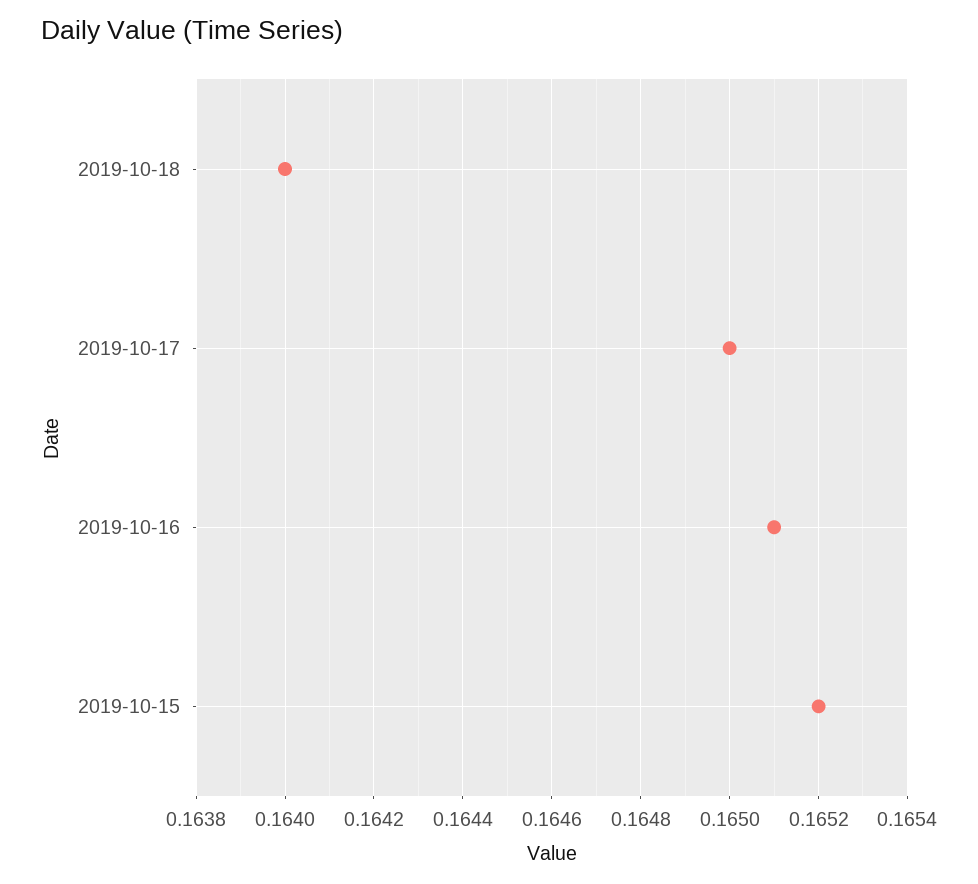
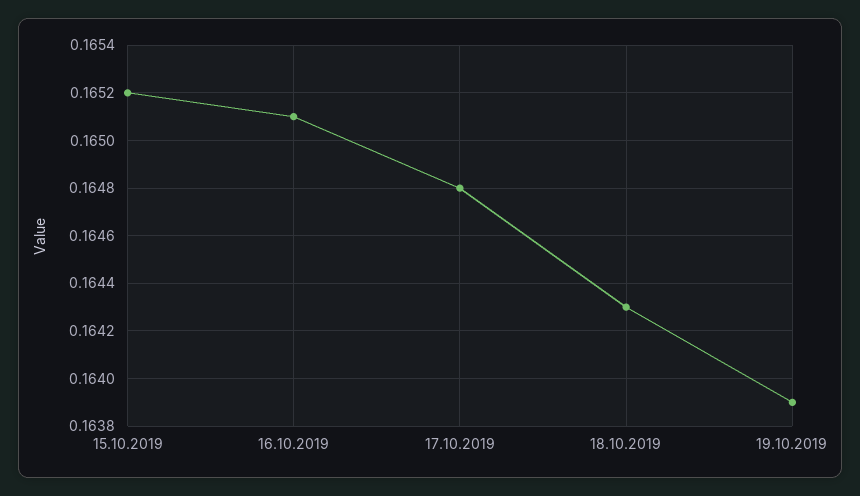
2019-10-18: 0.164 -> 0.1643
2019-10-17: 0.165 -> 0.1648
19.10.2019: none -> 0.1639

